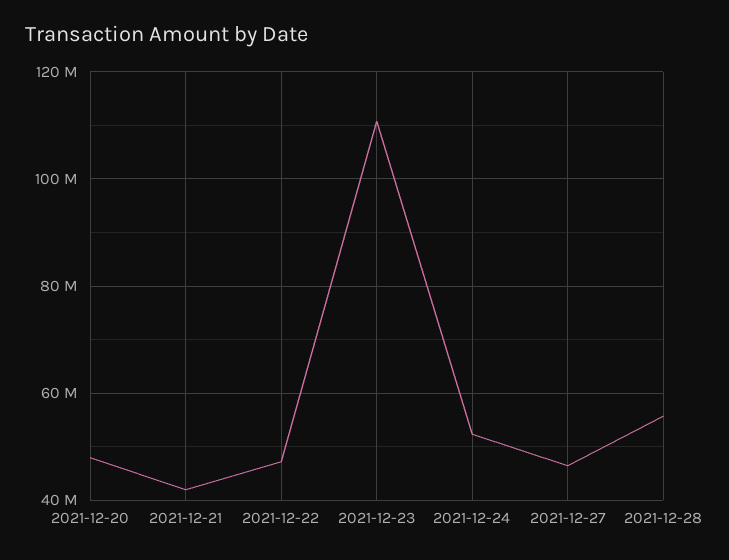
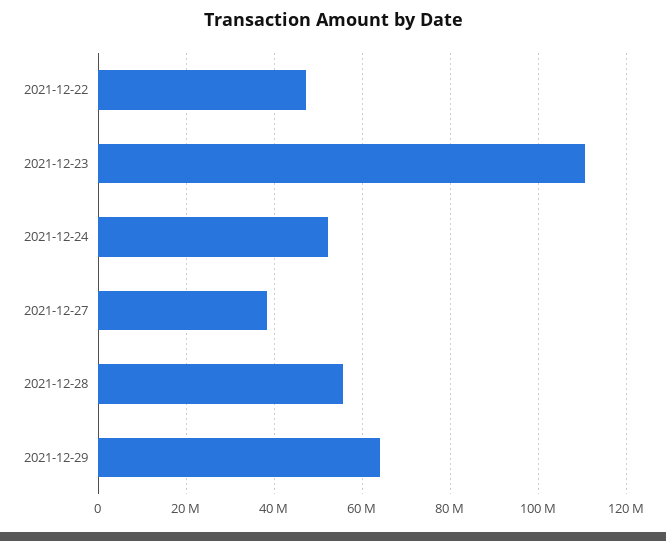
2021-12-20: 48000000 -> none
2021-12-21: 42000000 -> none
2021-12-27: 46000000 -> 38000000
2021-12-29: none -> 64000000

